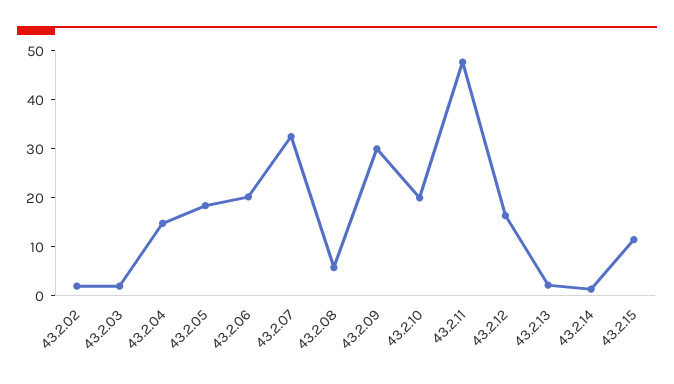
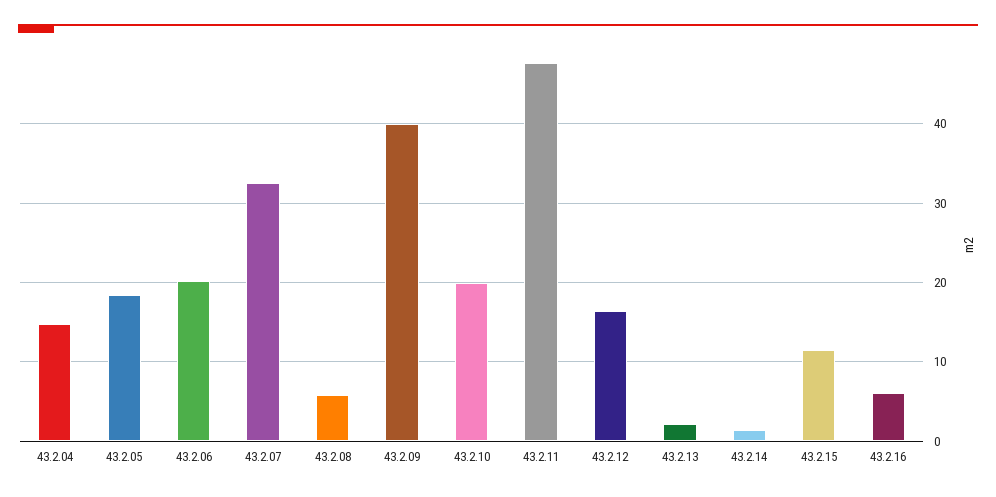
43.2.02: 2 -> none
43.2.03: 2 -> none
43.2.09: 30 -> 40
43.2.16: none -> 6

